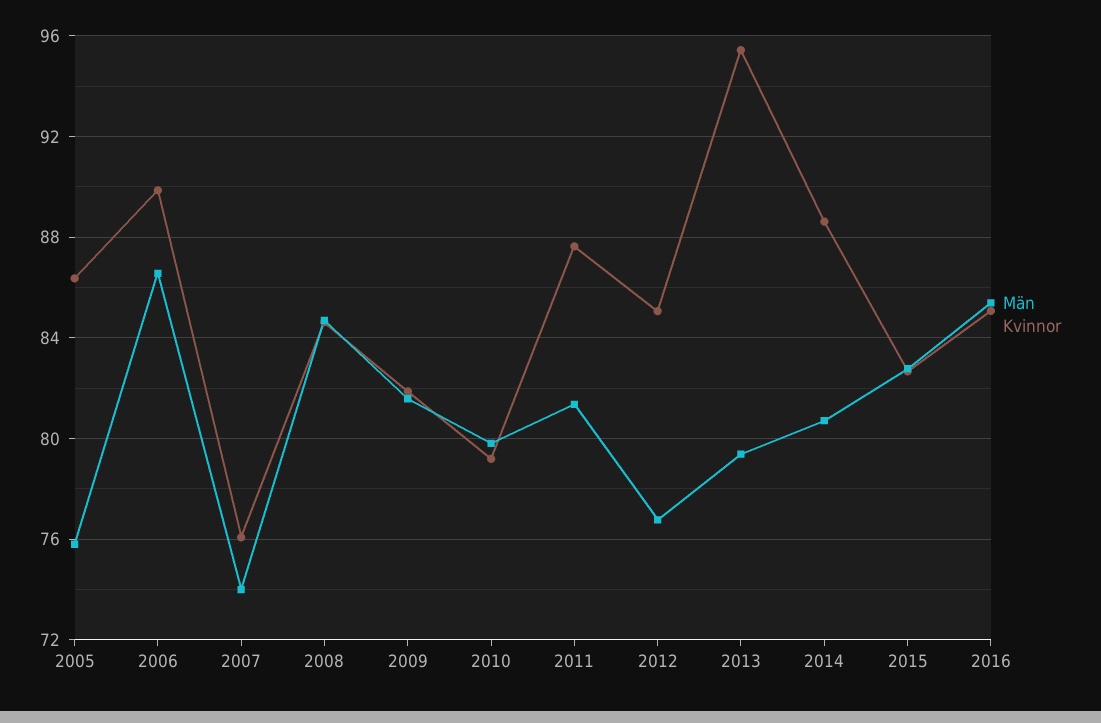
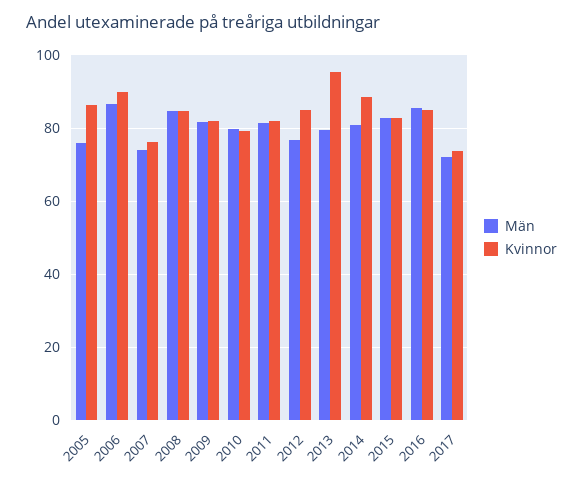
Kvinnor, 2011: 87.5 -> 82
Män, 2017: none -> 72
Kvinnor, 2017: none -> 74

